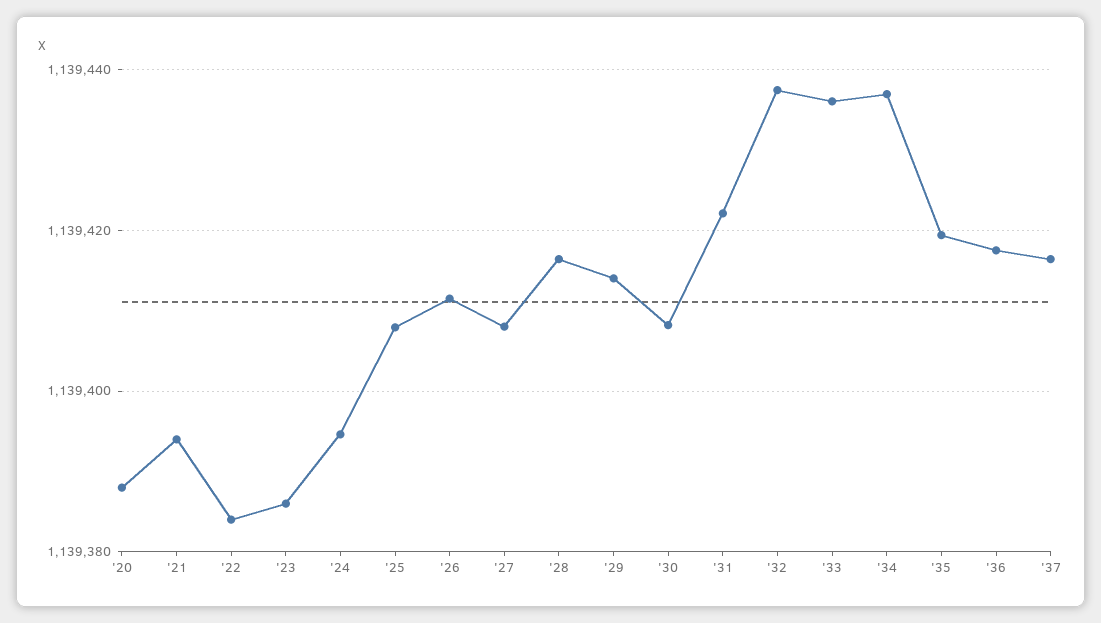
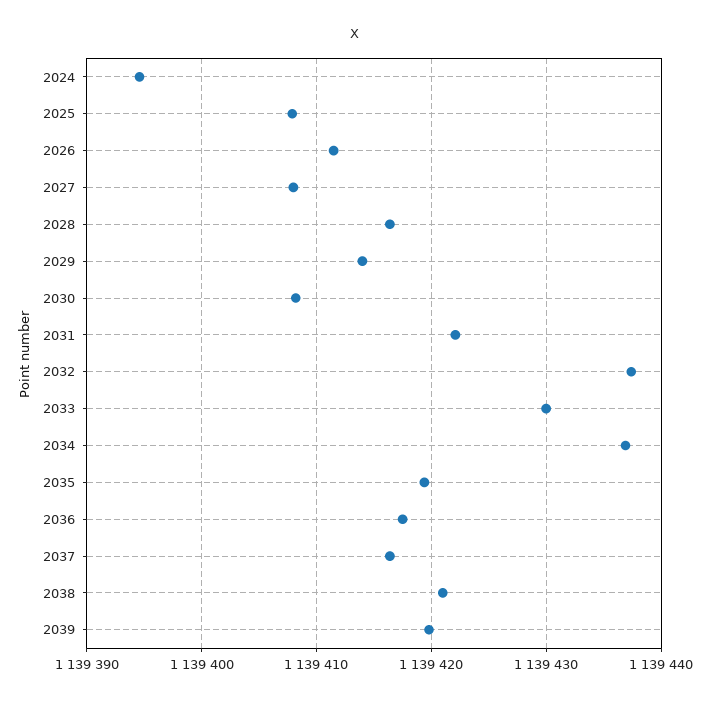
'20: 1139388 -> none
'21: 1139394 -> none
'22: 1139384 -> none
'23: 1139386 -> none
'33: 1139436 -> 1139430
2038: none -> 1139421
2039: none -> 1139420

